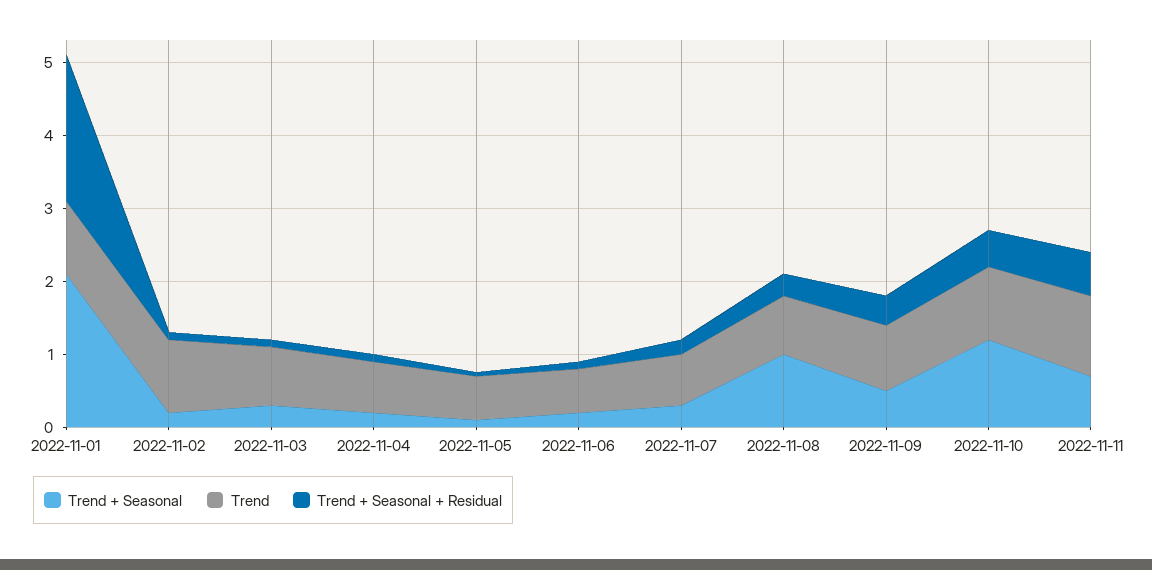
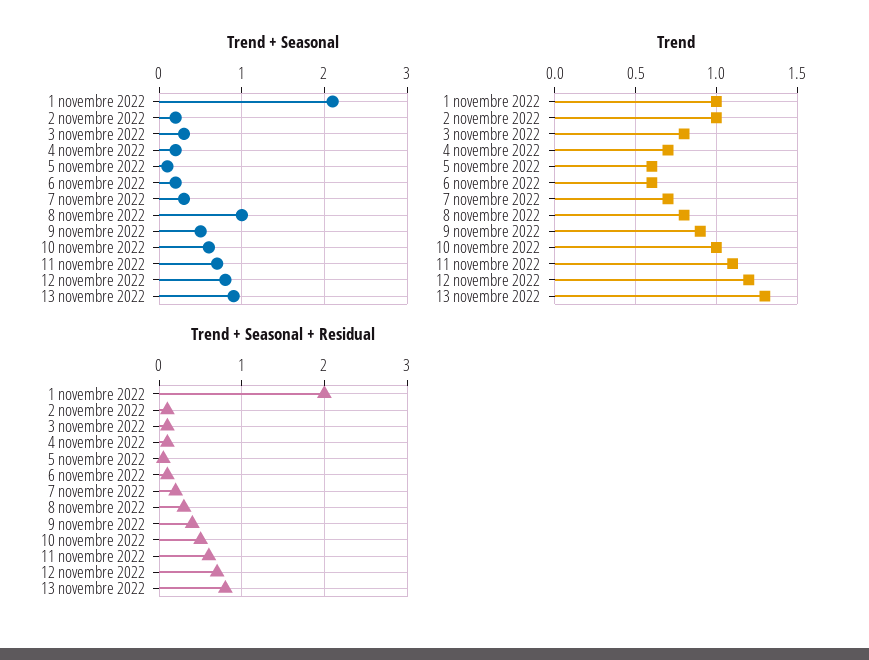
Trend + Seasonal, 2022-11-10: 1.2 -> 0.6
Trend + Seasonal, 12 novembre 2022: none -> 0.8
Trend + Seasonal, 13 novembre 2022: none -> 0.9
Trend, 12 novembre 2022: none -> 1.2
Trend, 13 novembre 2022: none -> 1.3
Trend + Seasonal + Residual, 12 novembre 2022: none -> 0.7
Trend + Seasonal + Residual, 13 novembre 2022: none -> 0.8

